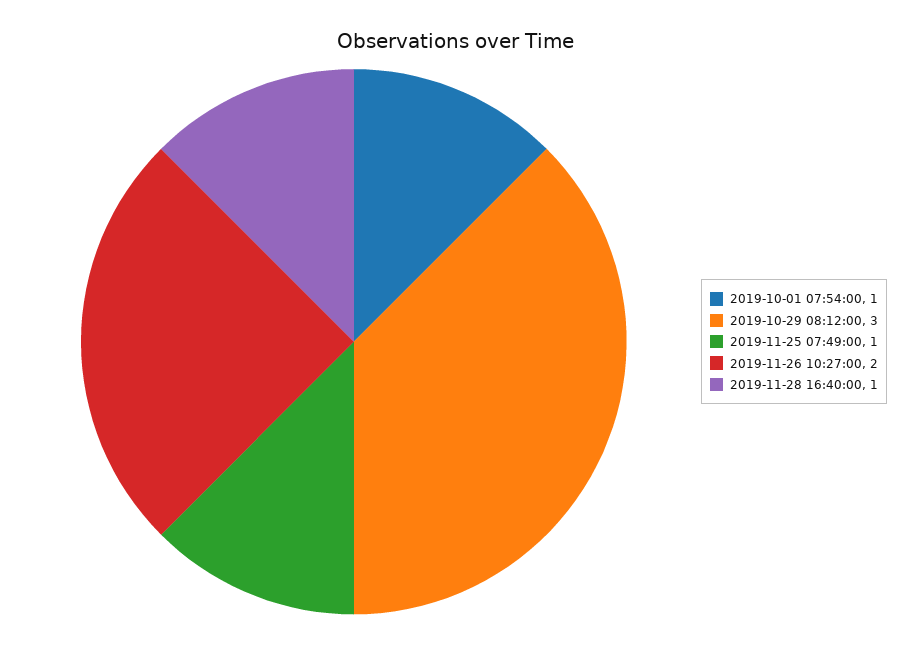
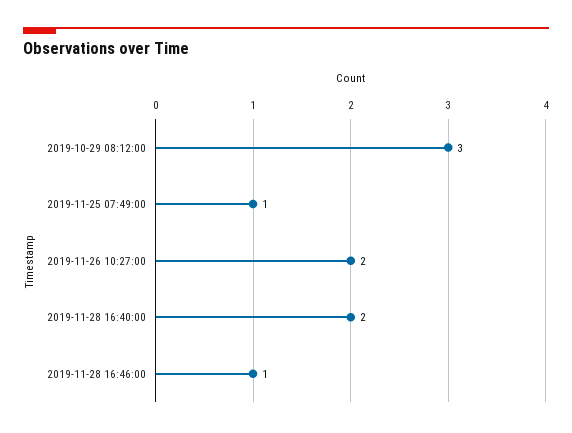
2019-10-01 07:54:00: 1 -> none
2019-11-28 16:40:00: 1 -> 2
2019-11-28 16:46:00: none -> 1

